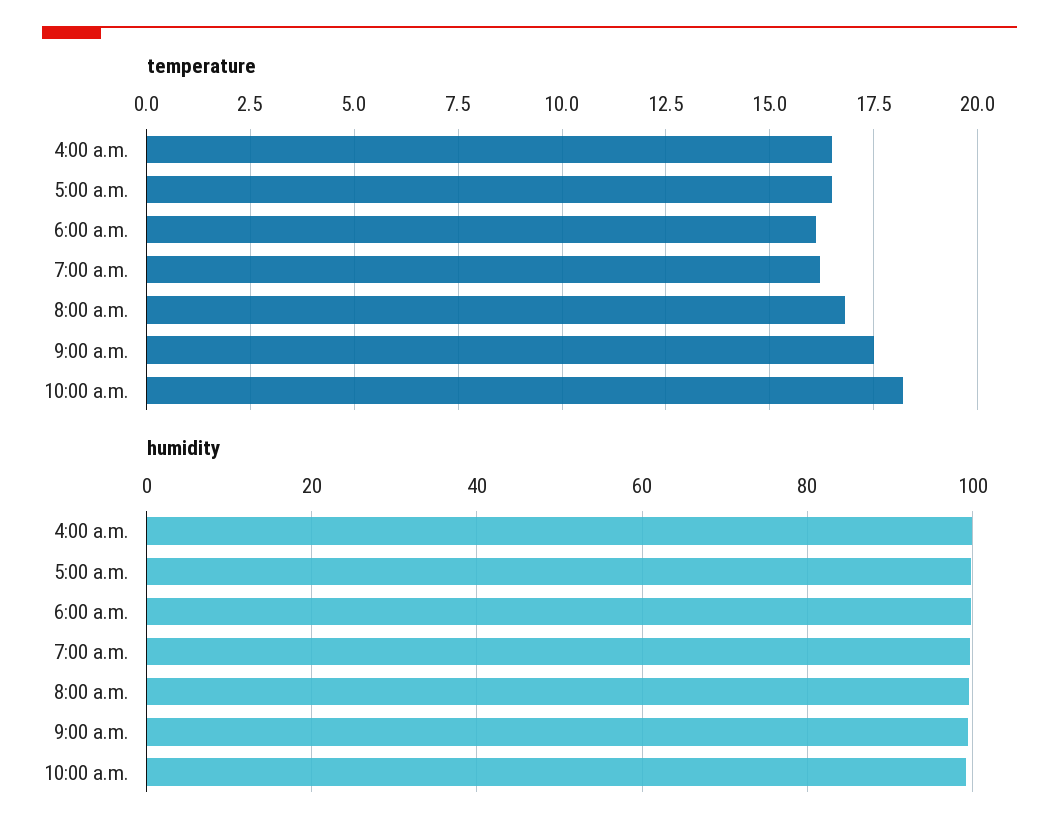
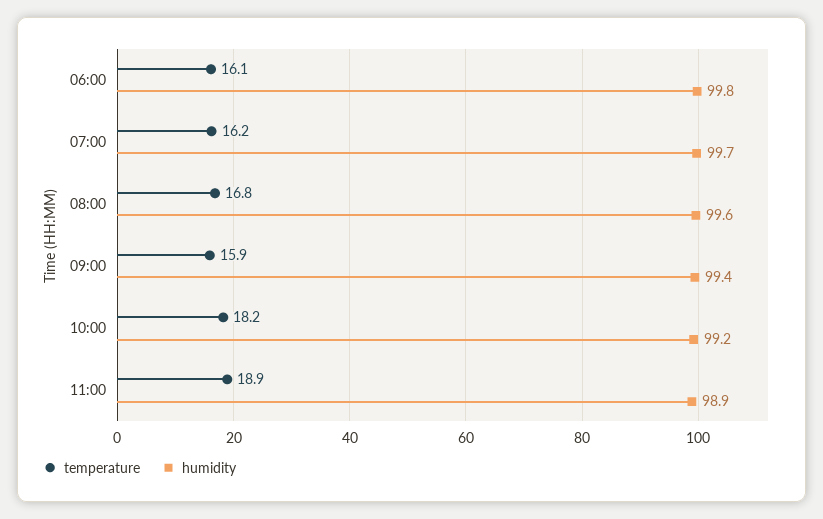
temperature, 4:00 a.m.: 16.5 -> none
temperature, 5:00 a.m.: 16.5 -> none
temperature, 9:00 a.m.: 17.5 -> 15.9
humidity, 4:00 a.m.: 100 -> none
humidity, 5:00 a.m.: 100 -> none
temperature, 11:00: none -> 18.9
humidity, 11:00: none -> 98.9

